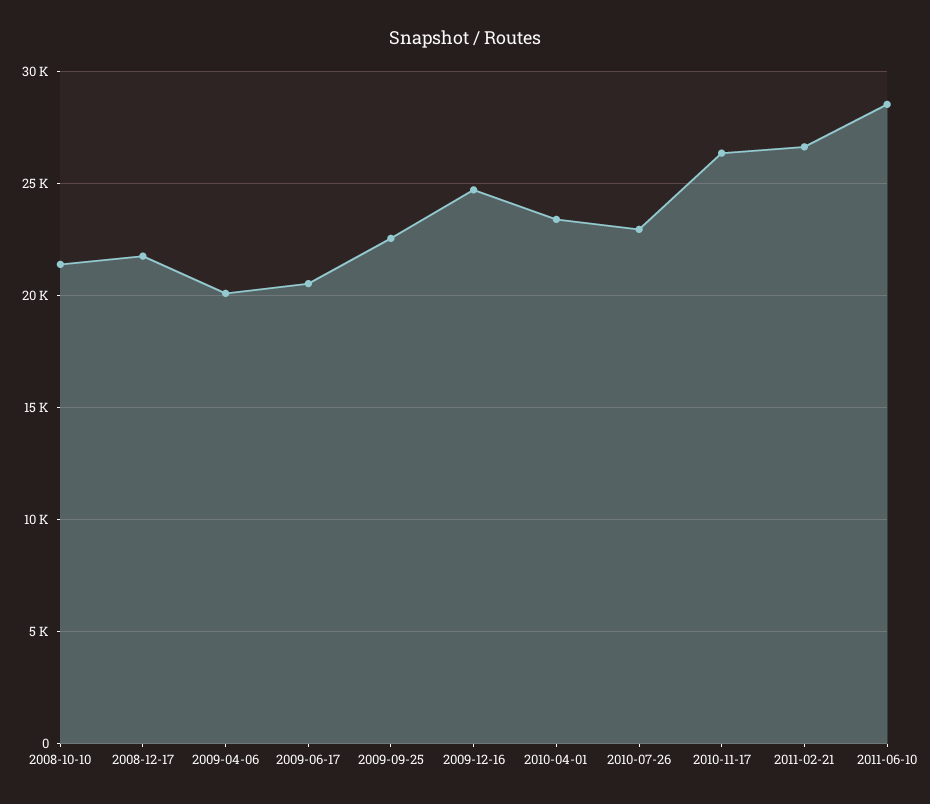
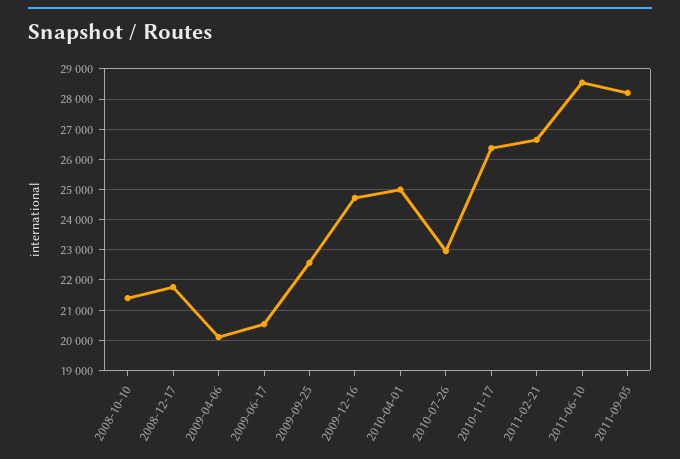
2010-04-01: 23500 -> 25000
2011-09-05: none -> 28200

